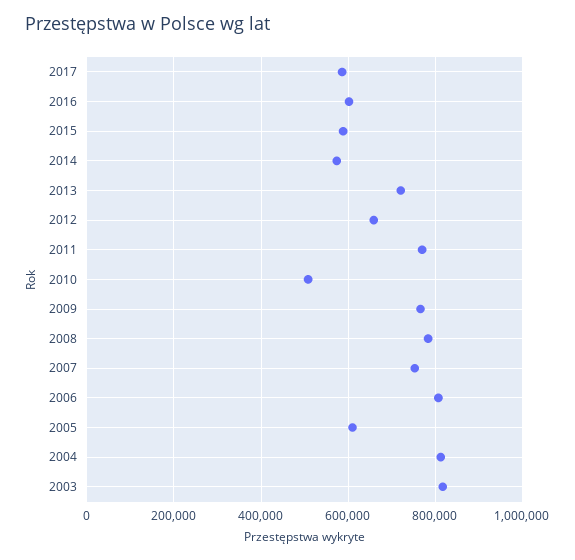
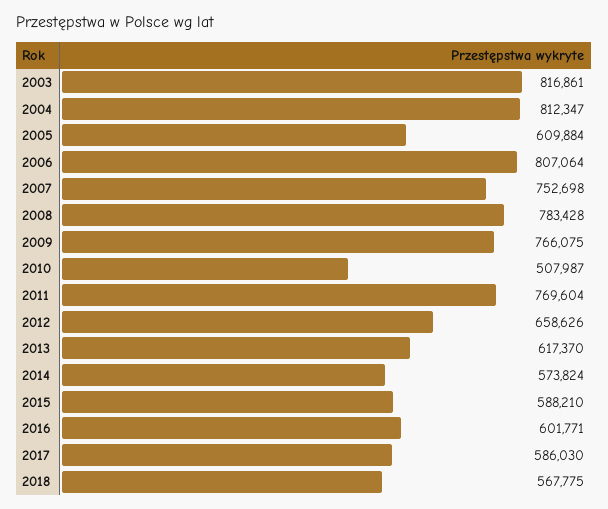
2013: 720000 -> 617370
2018: none -> 567775

